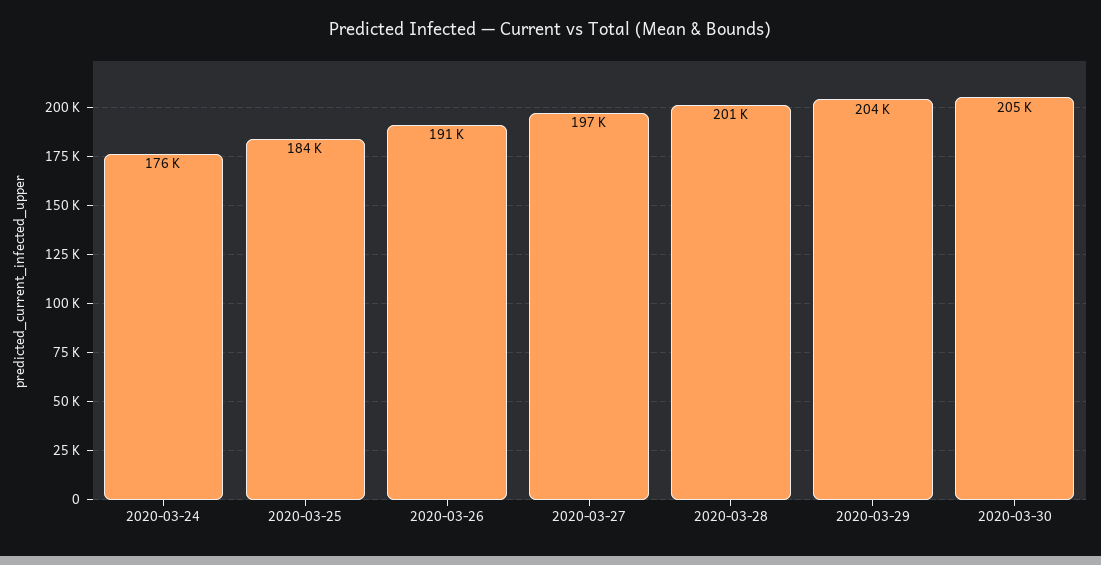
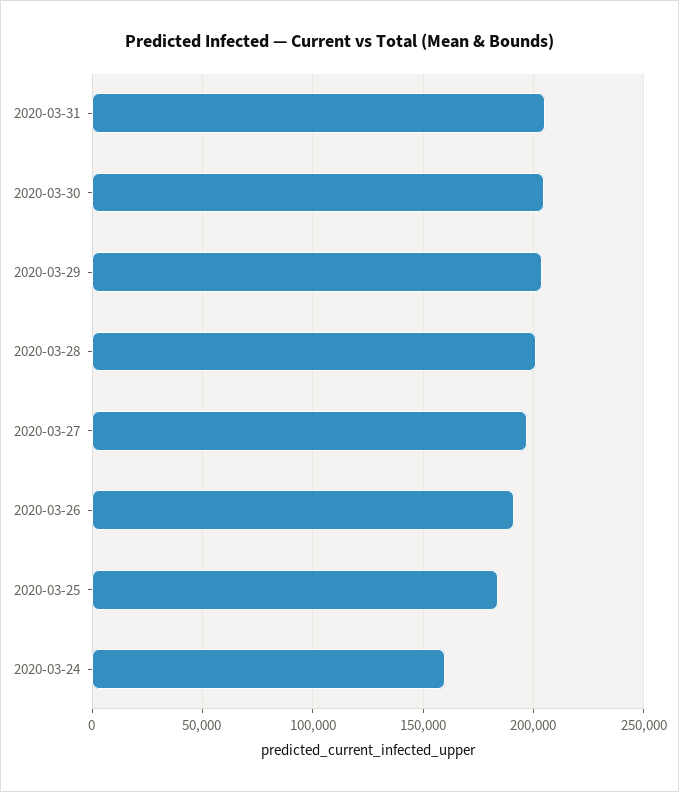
2020-03-24: 176000 -> 160000
2020-03-31: none -> 205000

